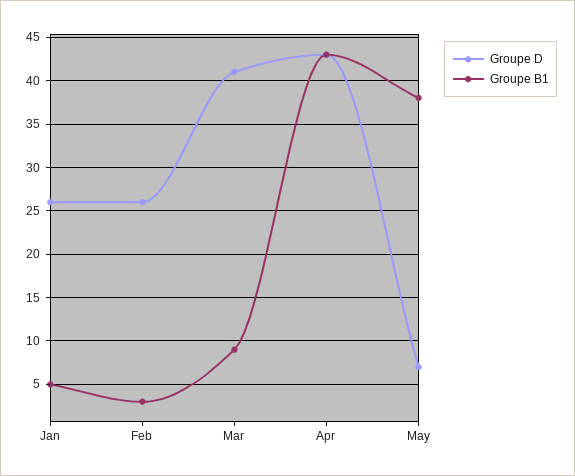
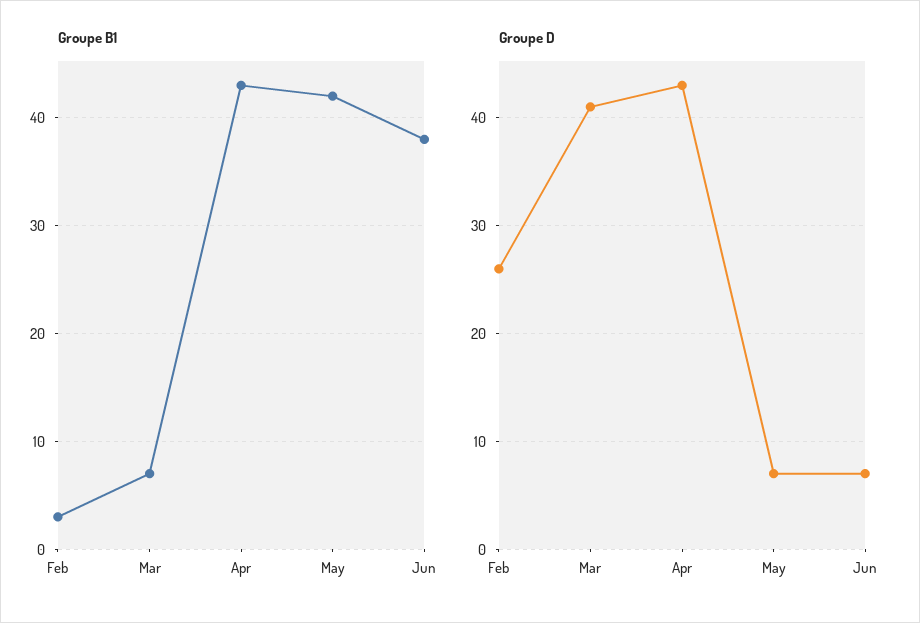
Groupe D, Jan: 26 -> none
Groupe B1, Jan: 5 -> none
Groupe B1, Mar: 9 -> 7
Groupe B1, May: 38 -> 42
Groupe B1, Jun: none -> 38
Groupe D, Jun: none -> 7

